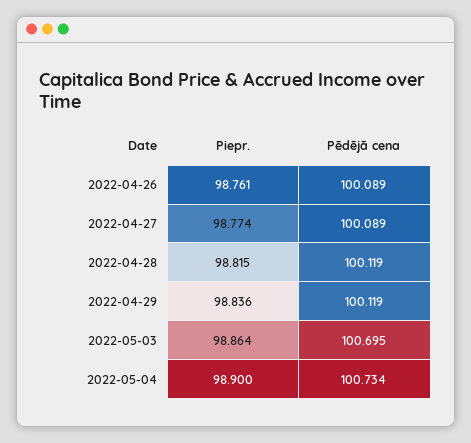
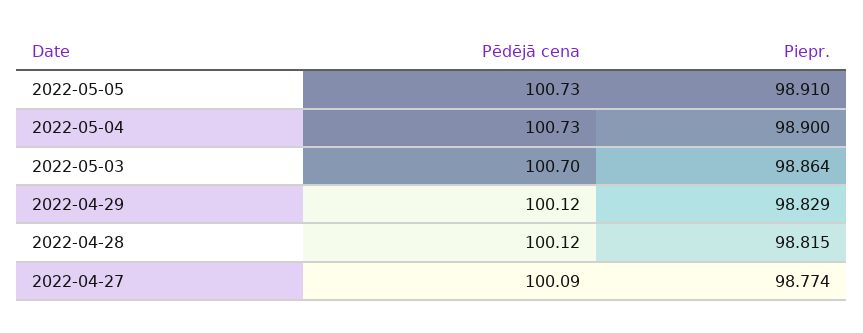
Piepr., 2022-04-26: 98.761 -> none
Pēdējā cena, 2022-04-26: 100.089 -> none
Piepr., 2022-04-29: 98.836 -> 98.829
Pēdējā cena, 2022-05-05: none -> 100.73
Piepr., 2022-05-05: none -> 98.91

